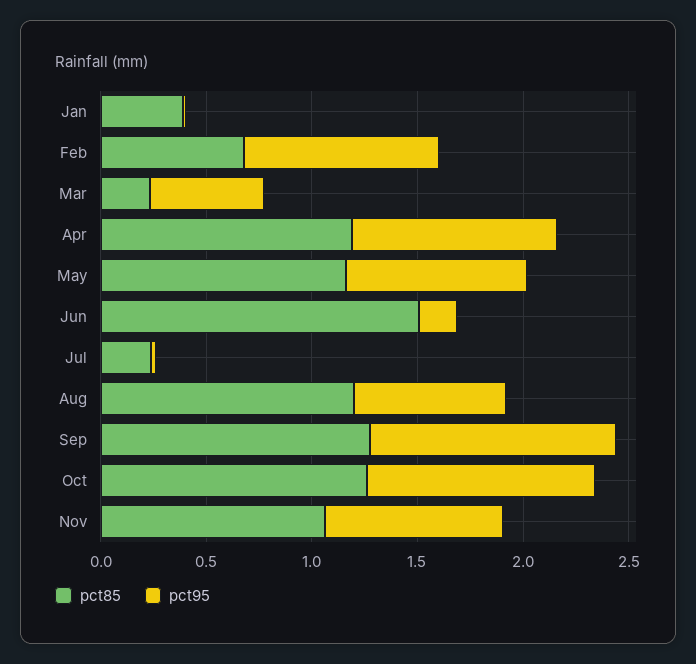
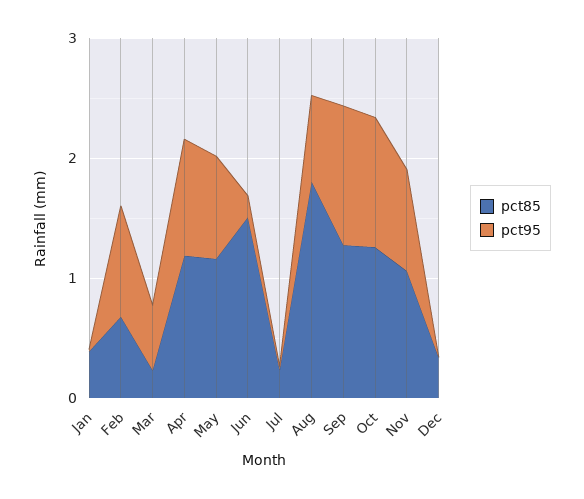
pct85, Aug: 1.2 -> 1.8
pct85, Dec: none -> 0.4
pct95, Dec: none -> 0

